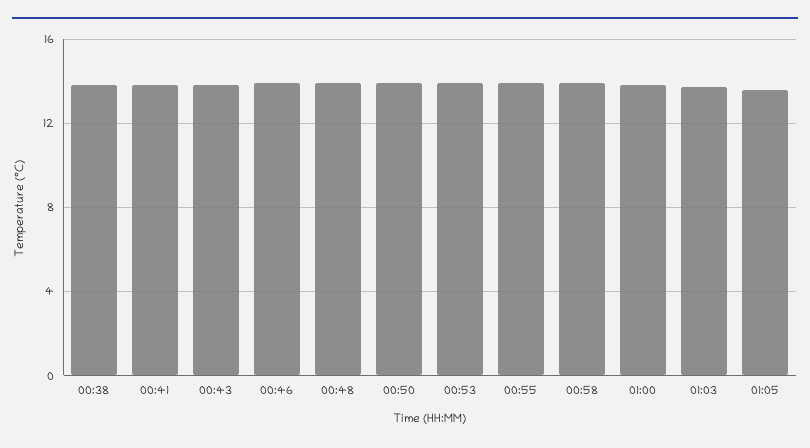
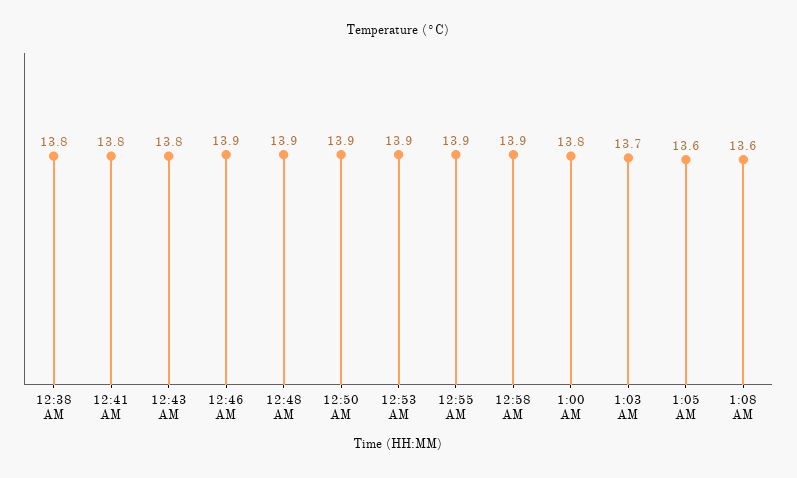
1:08 AM: none -> 13.6

